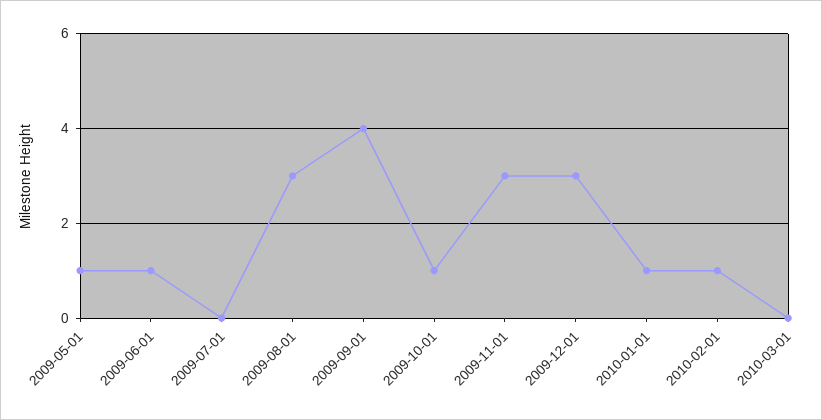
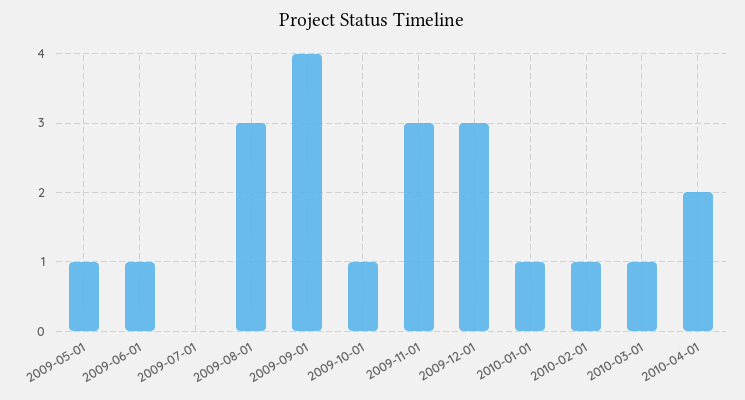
2010-03-01: 0 -> 1
2010-04-01: none -> 2

